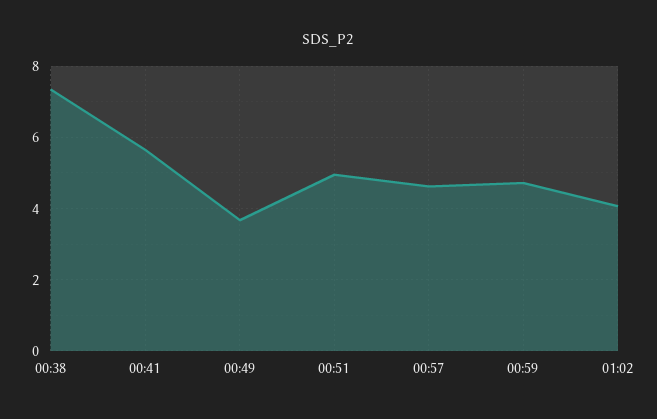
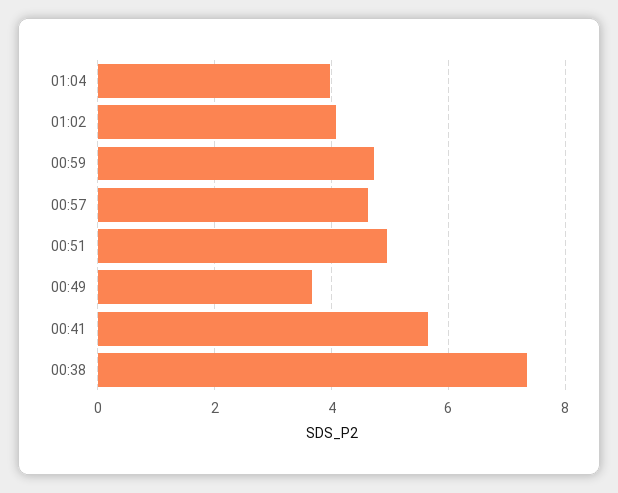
01:04: none -> 4

